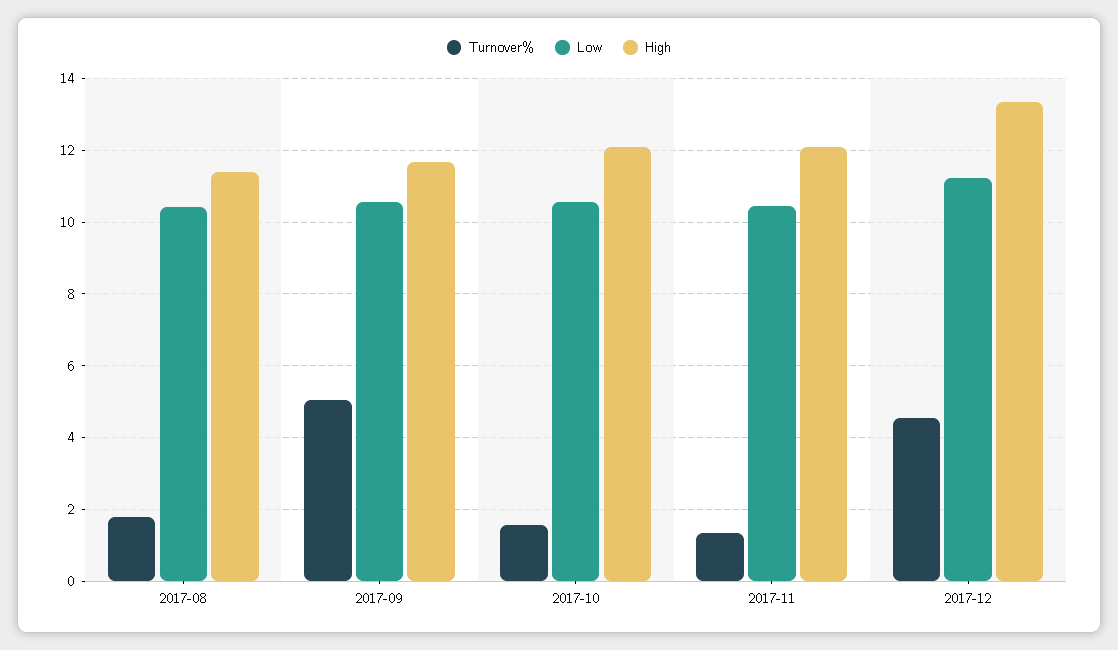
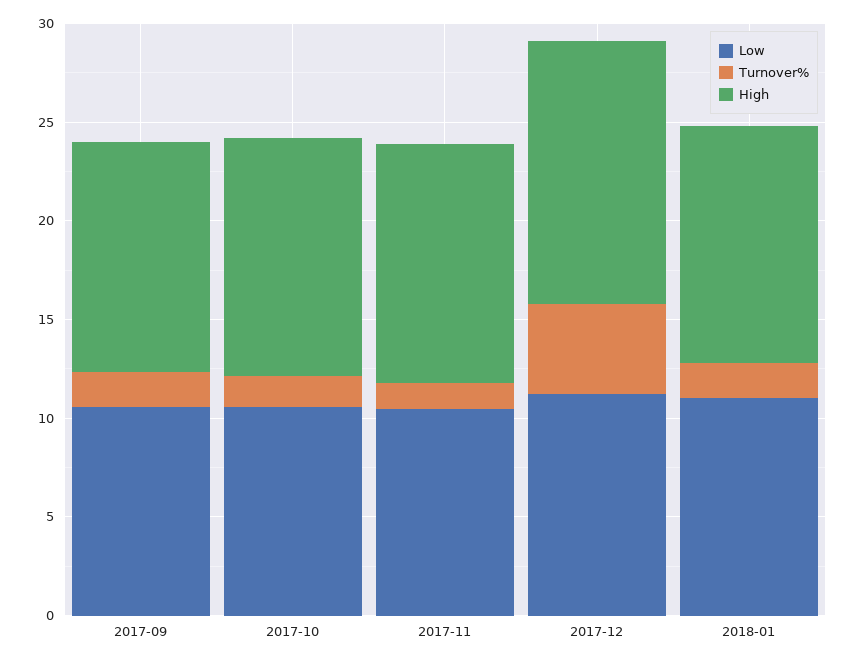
Turnover%, 2017-08: 1.8 -> none
Low, 2017-08: 10.4 -> none
High, 2017-08: 11.4 -> none
Turnover%, 2017-09: 5 -> 2
Low, 2018-01: none -> 11
Turnover%, 2018-01: none -> 2
High, 2018-01: none -> 12

